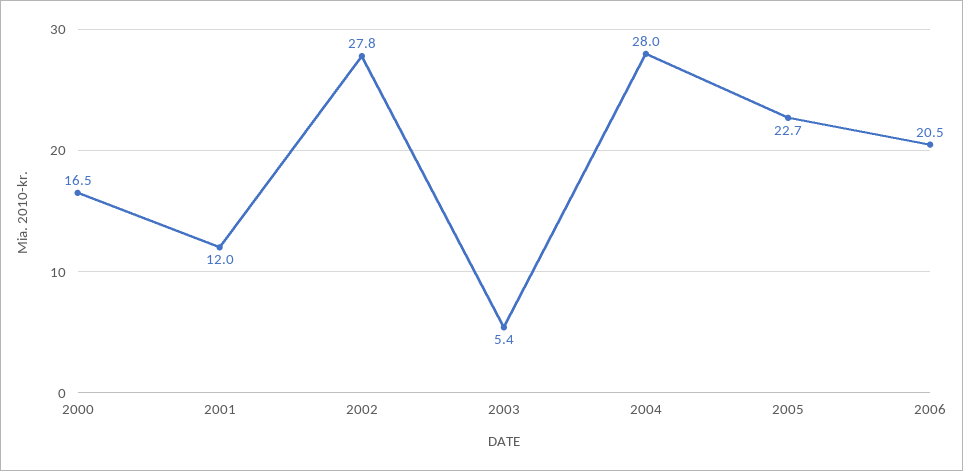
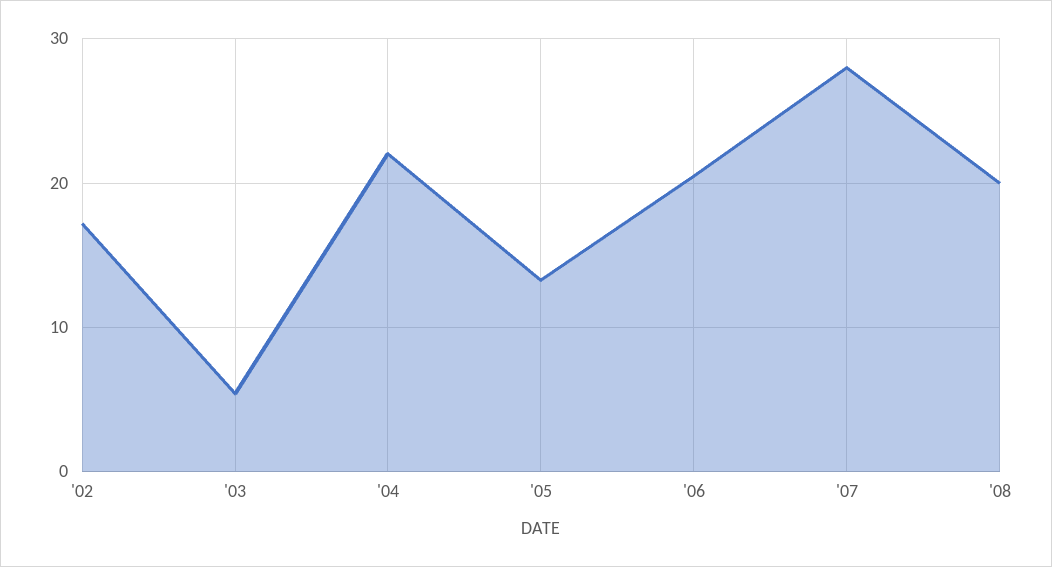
2000: 16.5 -> none
2001: 12 -> none
2002: 27.8 -> 17
2004: 28 -> 22
2005: 22.7 -> 13
'07: none -> 28
'08: none -> 20

